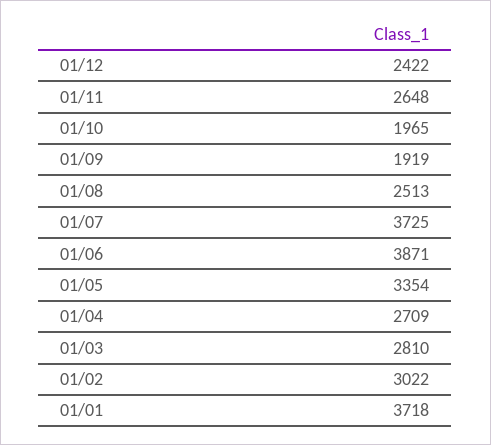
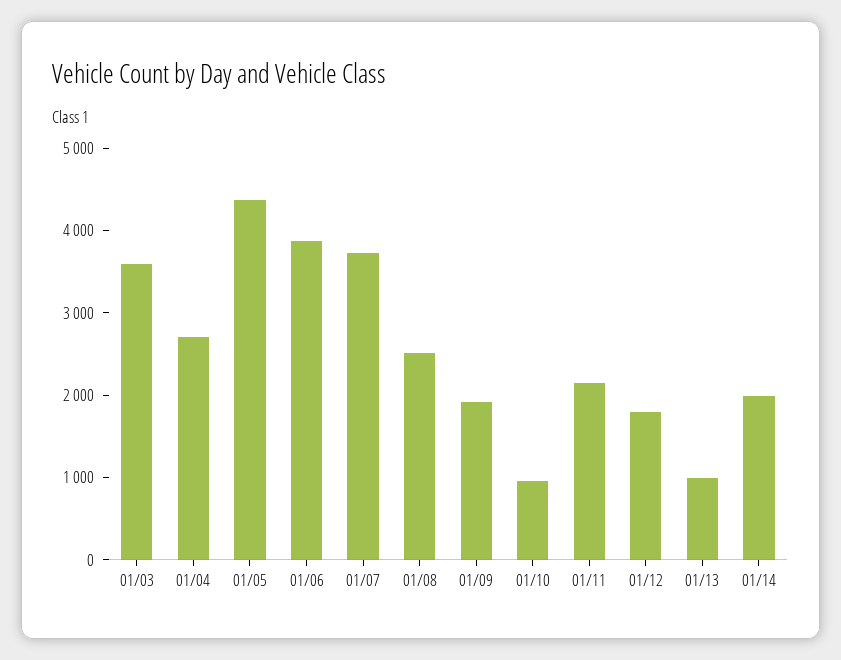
01/12: 2422 -> 1800
01/11: 2648 -> 2200
01/10: 1965 -> 1000
01/05: 3354 -> 4400
01/03: 2810 -> 3600
01/02: 3022 -> none
01/01: 3718 -> none
01/13: none -> 1000
01/14: none -> 2000

